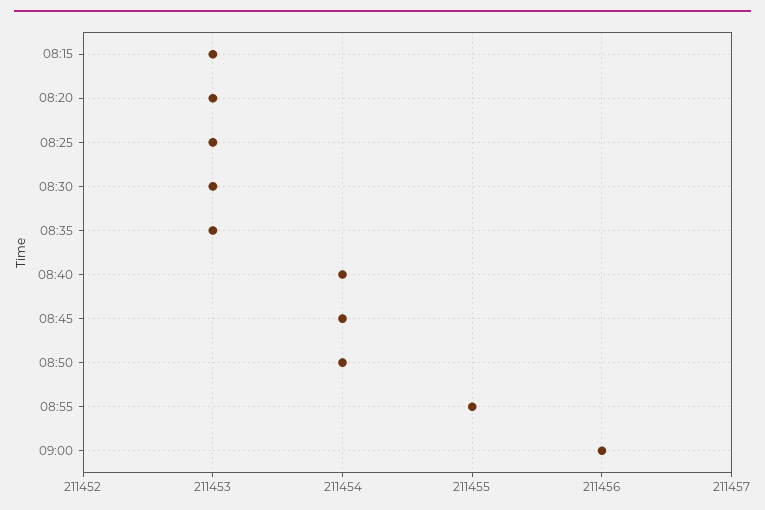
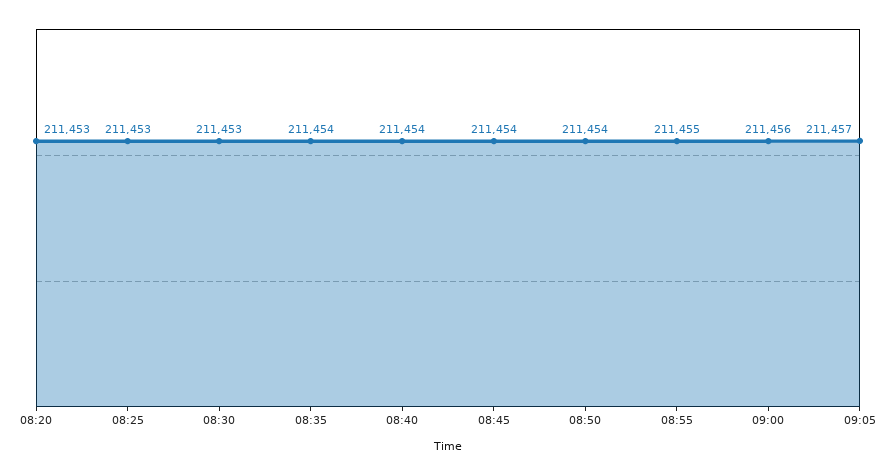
08:15: 211453 -> none
08:35: 211453 -> 211454
09:05: none -> 211457

